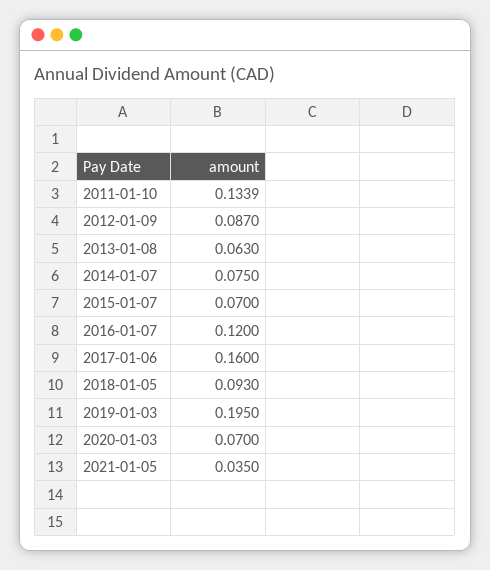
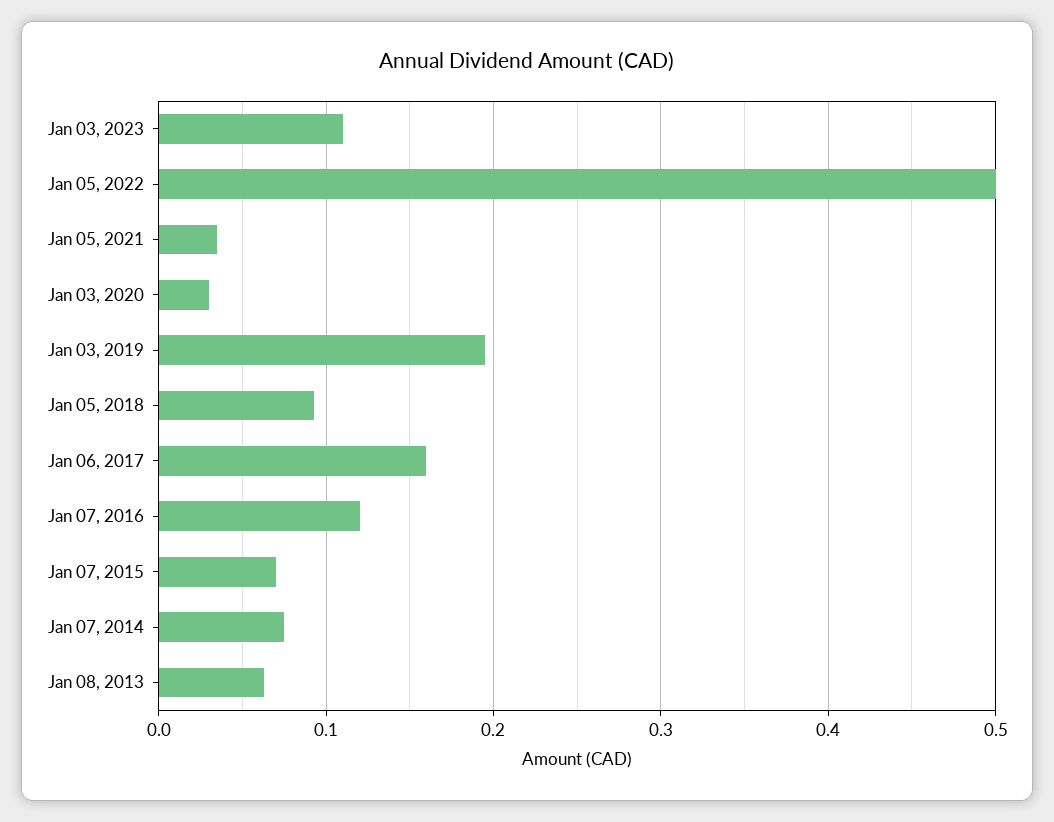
2011-01-10: 0.1339 -> none
2012-01-09: 0.087 -> none
2020-01-03: 0.07 -> 0.03
Jan 03, 2023: none -> 0.11
Jan 05, 2022: none -> 0.5

